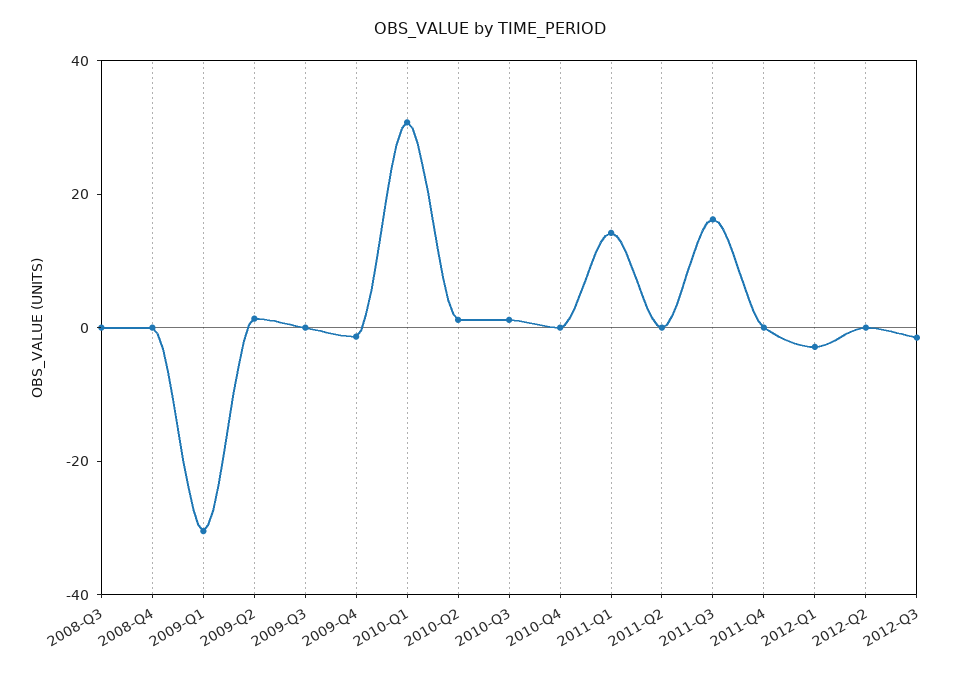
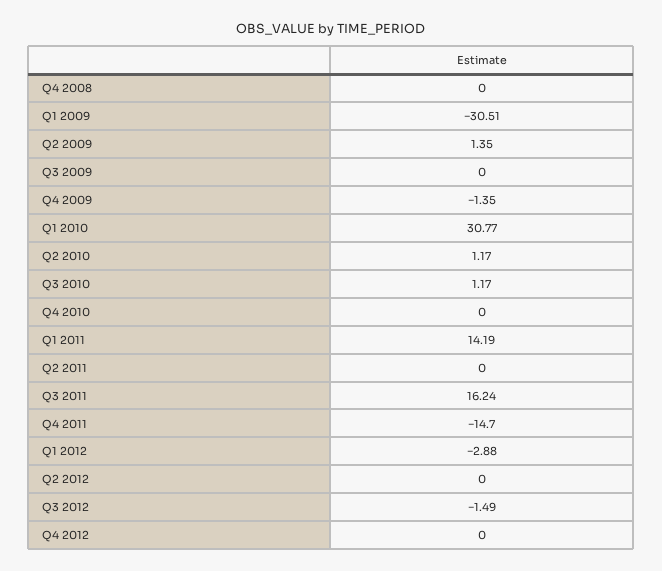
2008-Q3: 0 -> none
2011-Q4: 0 -> -14.7
Q4 2012: none -> 0

